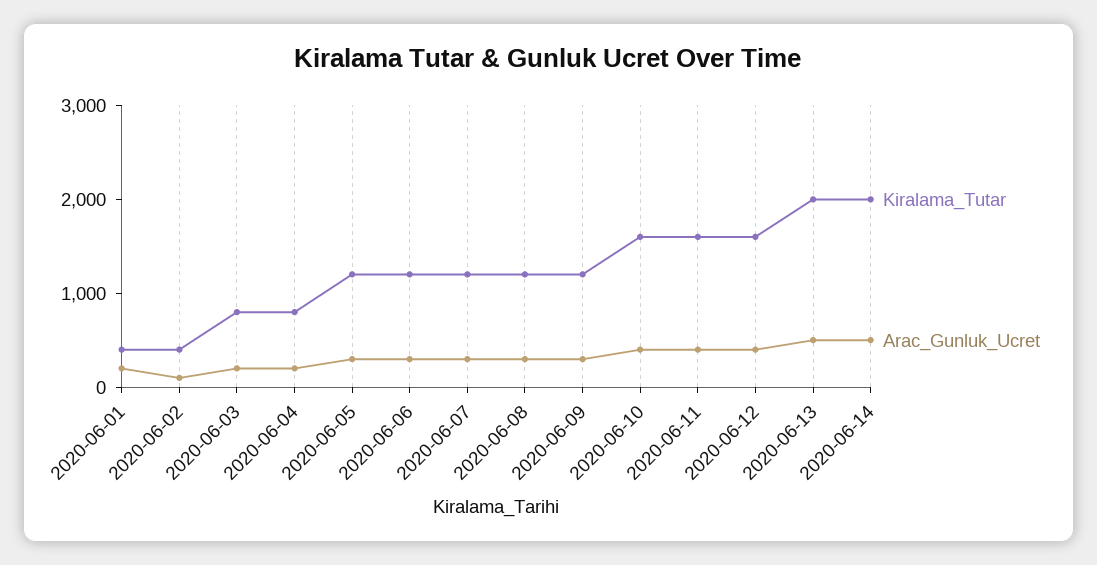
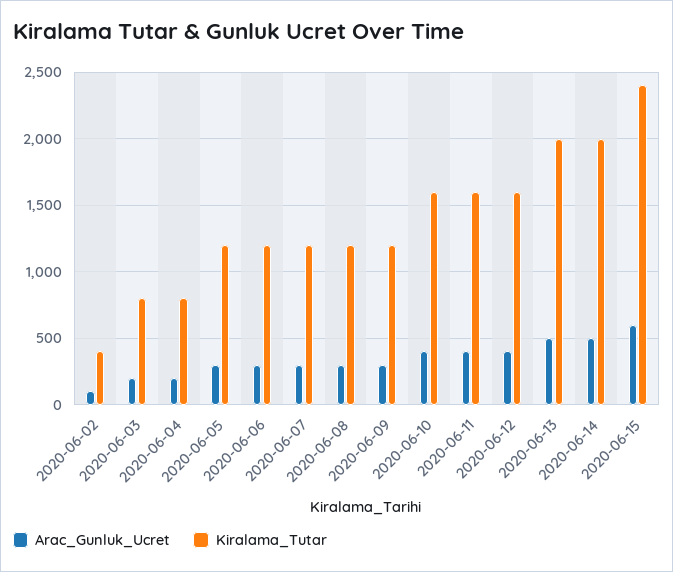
Kiralama_Tutar, 2020-06-01: 400 -> none
Arac_Gunluk_Ucret, 2020-06-01: 200 -> none
Arac_Gunluk_Ucret, 2020-06-15: none -> 600
Kiralama_Tutar, 2020-06-15: none -> 2400

